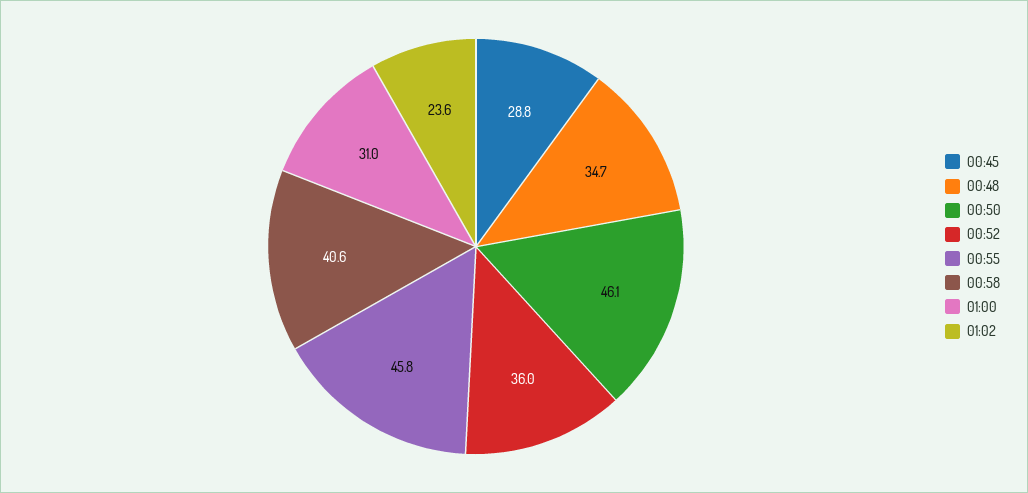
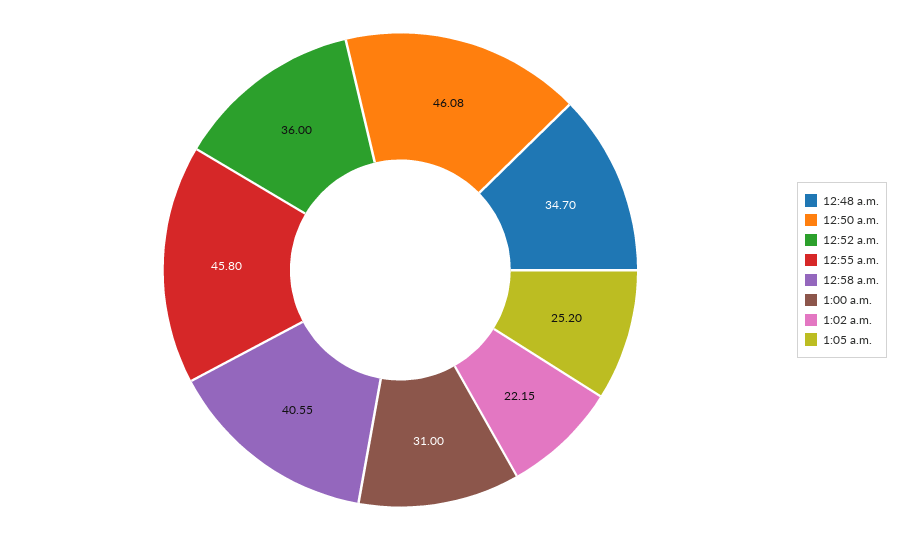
00:45: 28.8 -> none
01:02: 23.6 -> 22.15
1:05 a.m.: none -> 25.2

